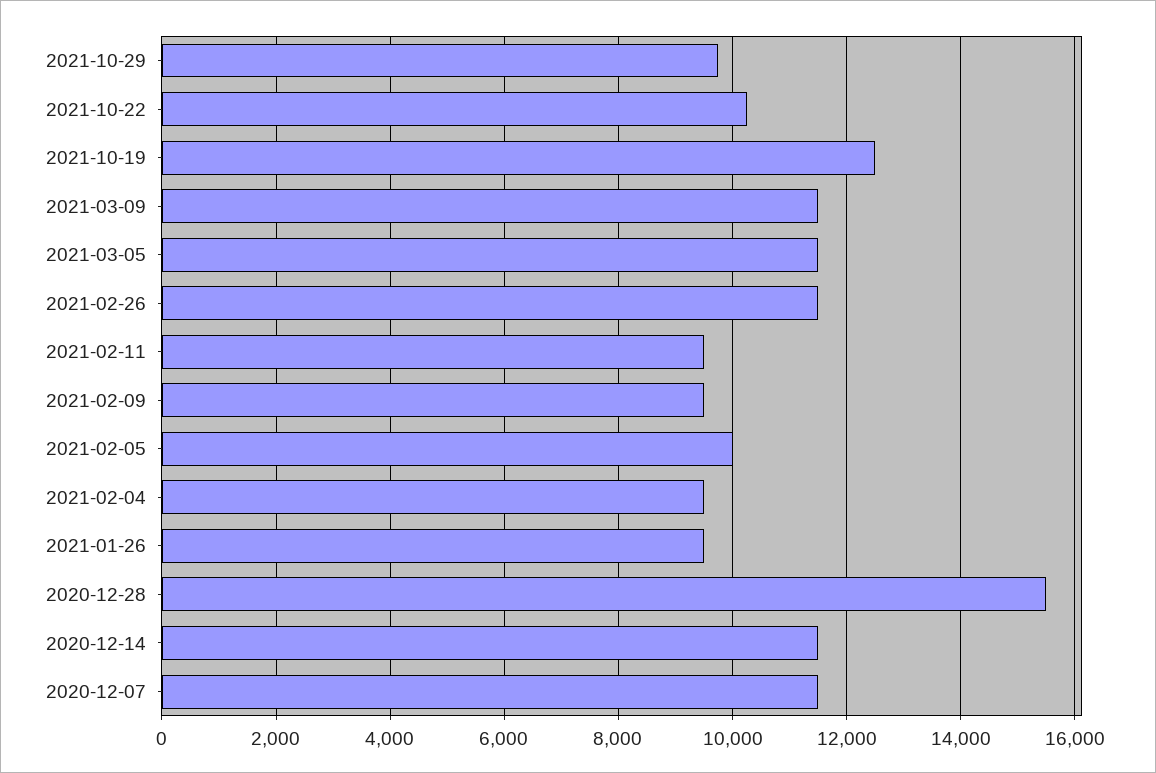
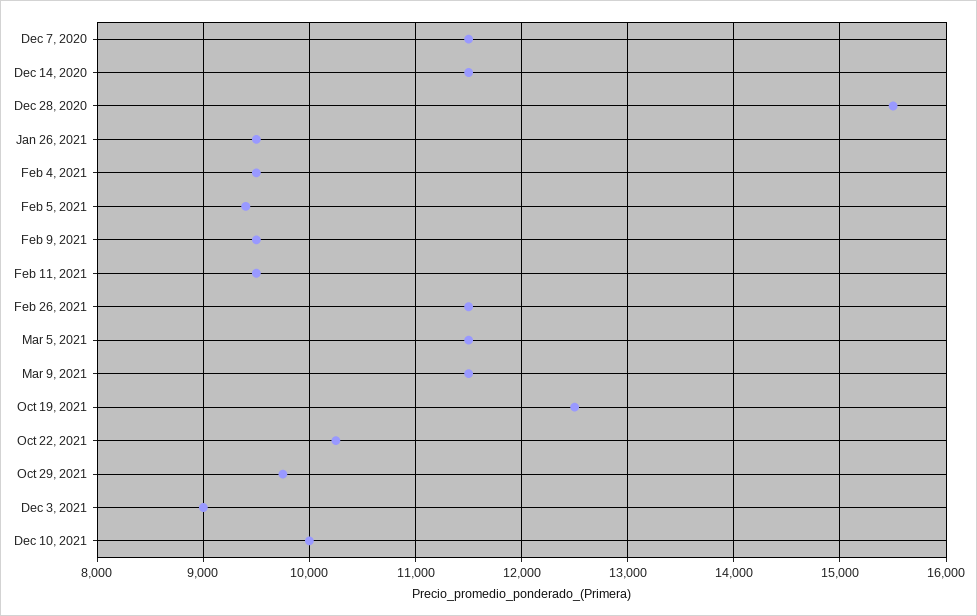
2021-02-05: 10000 -> 9400
Dec 3, 2021: none -> 9000
Dec 10, 2021: none -> 10000

